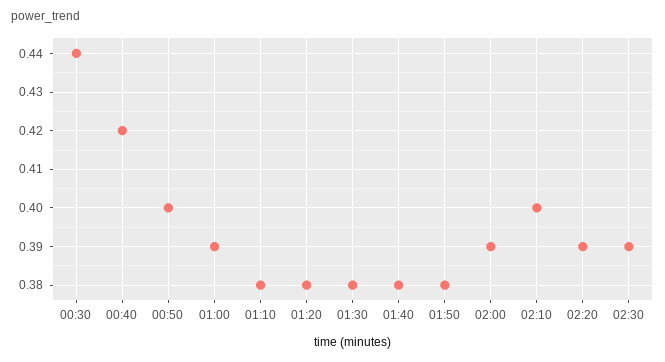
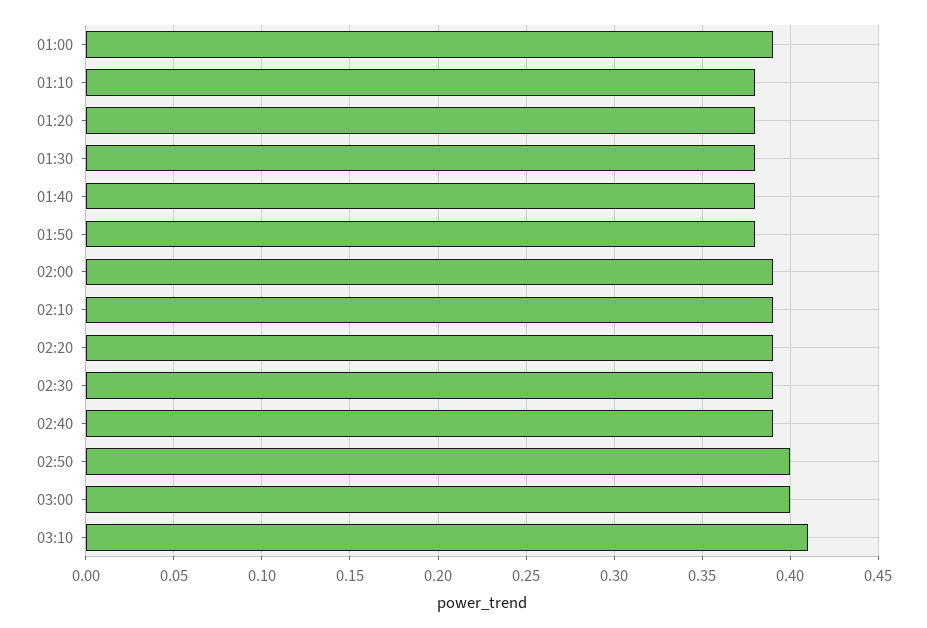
00:30: 0.44 -> none
00:40: 0.42 -> none
00:50: 0.4 -> none
02:10: 0.4 -> 0.39
02:40: none -> 0.39
02:50: none -> 0.4
03:00: none -> 0.4
03:10: none -> 0.41

